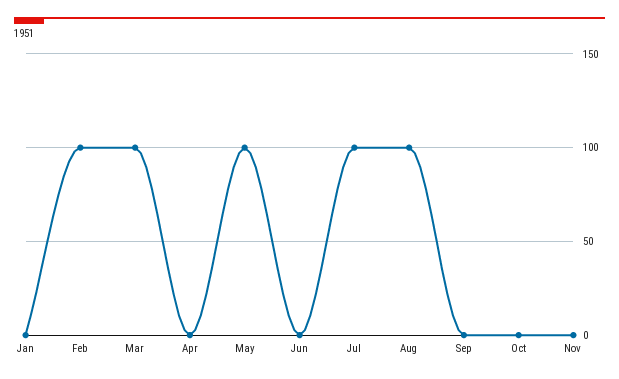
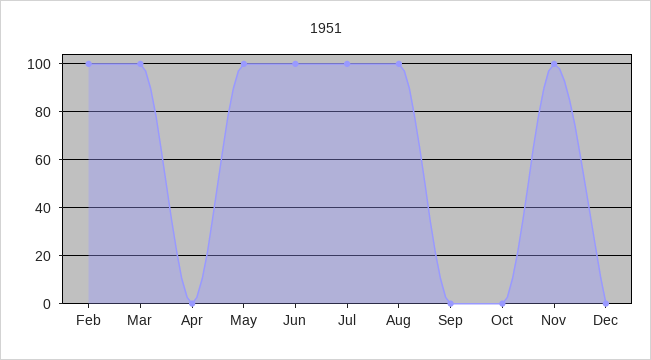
Jan: 0 -> none
Jun: 0 -> 100
Nov: 0 -> 100
Dec: none -> 0

